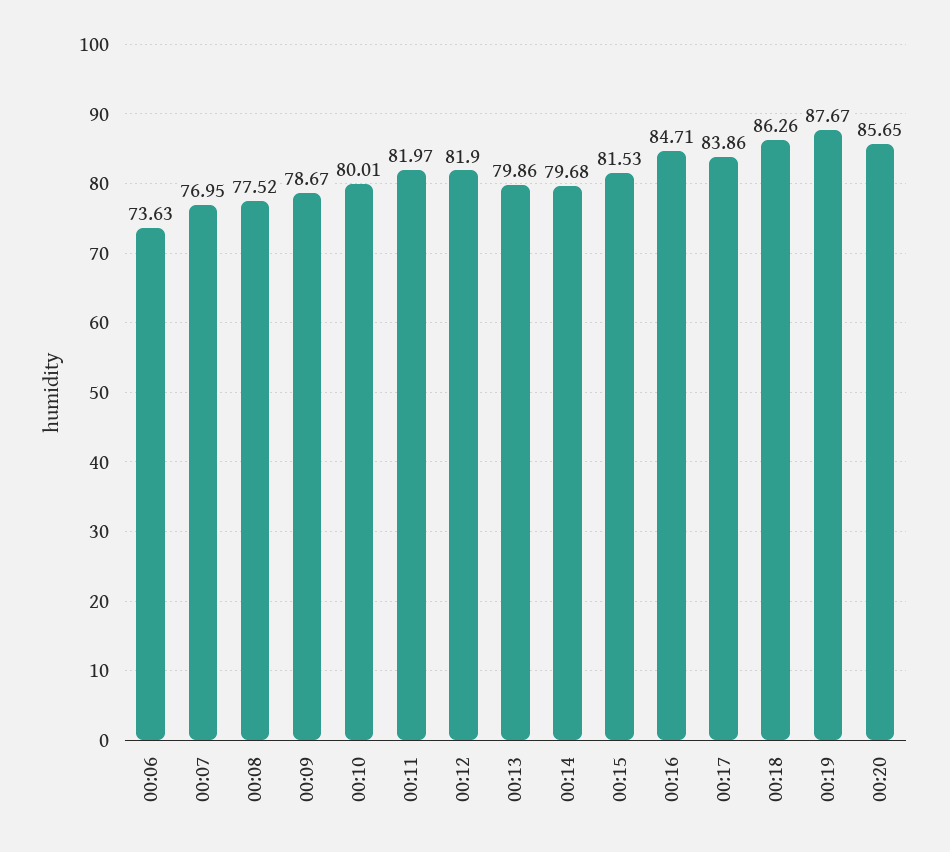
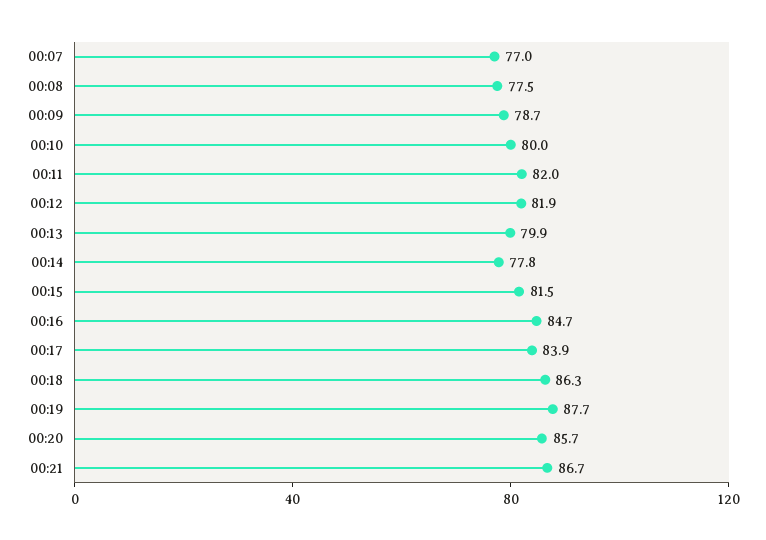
00:06: 73.63 -> none
00:14: 79.68 -> 77.8
00:21: none -> 86.7

